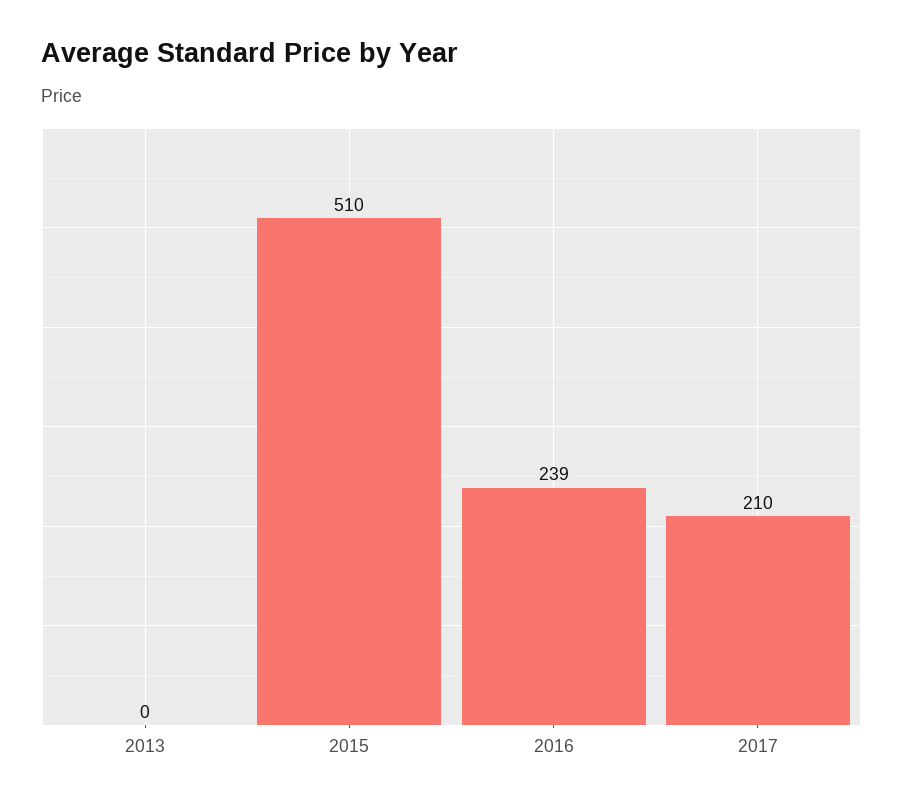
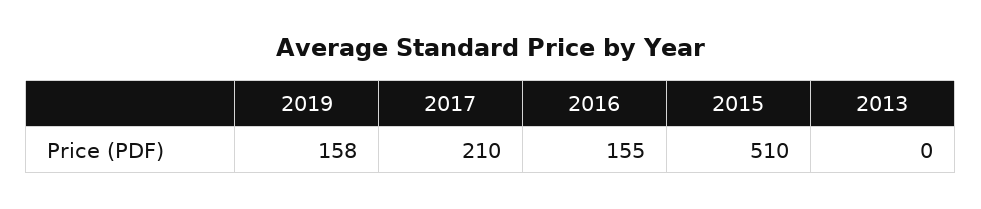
2016: 239 -> 155
2019: none -> 158

